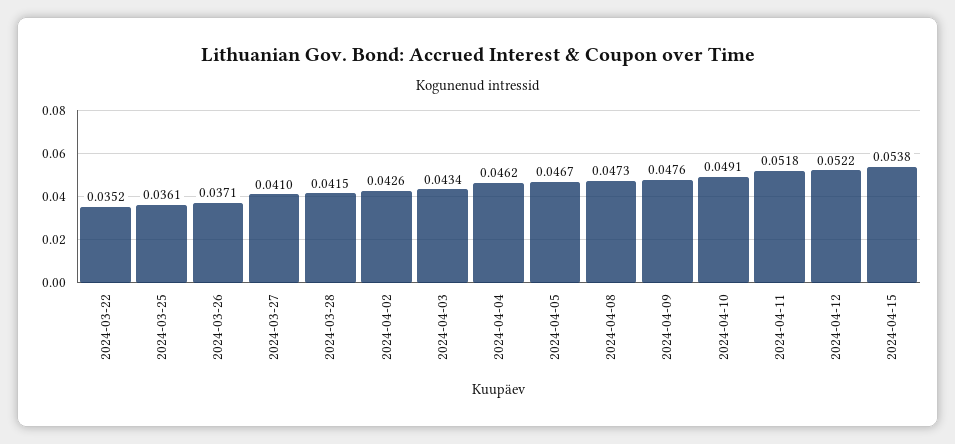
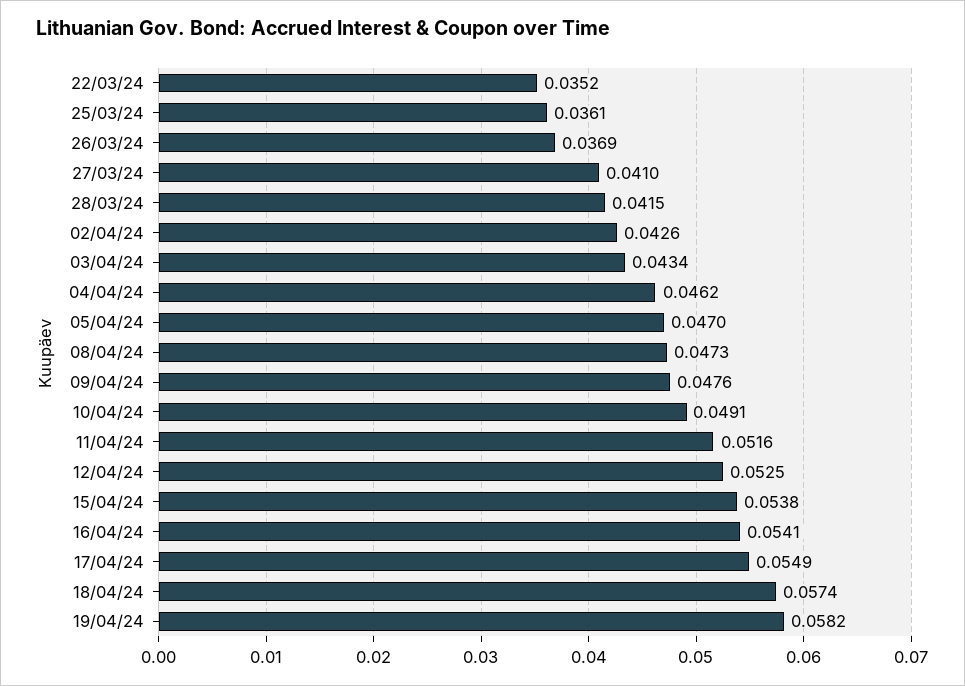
2024-03-26: 0.0371 -> 0.0369
2024-04-05: 0.0467 -> 0.047
2024-04-11: 0.0518 -> 0.0516
2024-04-12: 0.0522 -> 0.0525
16/04/24: none -> 0.0541
17/04/24: none -> 0.0549
18/04/24: none -> 0.0574
19/04/24: none -> 0.0582

